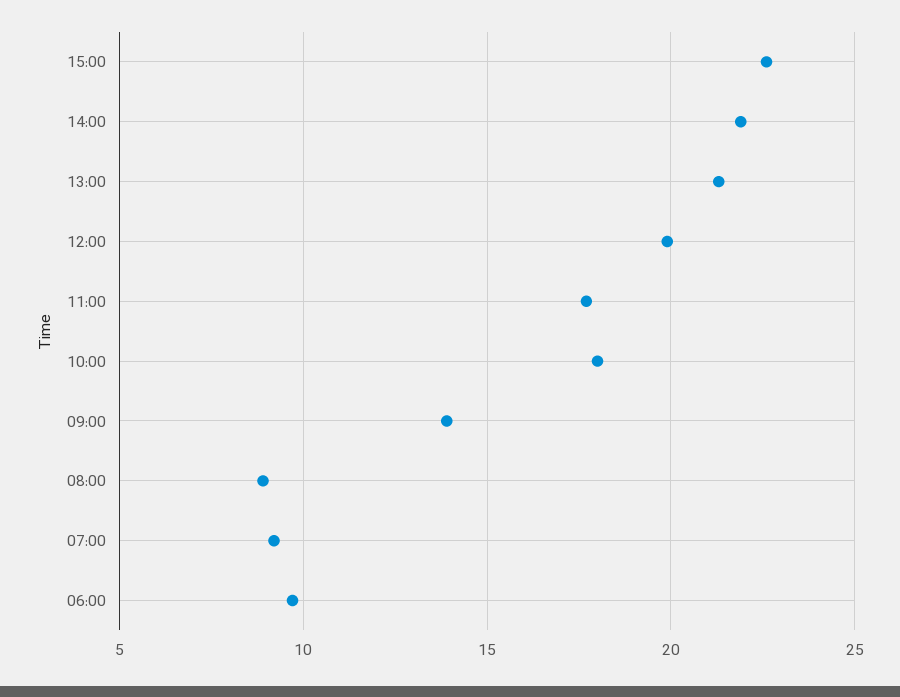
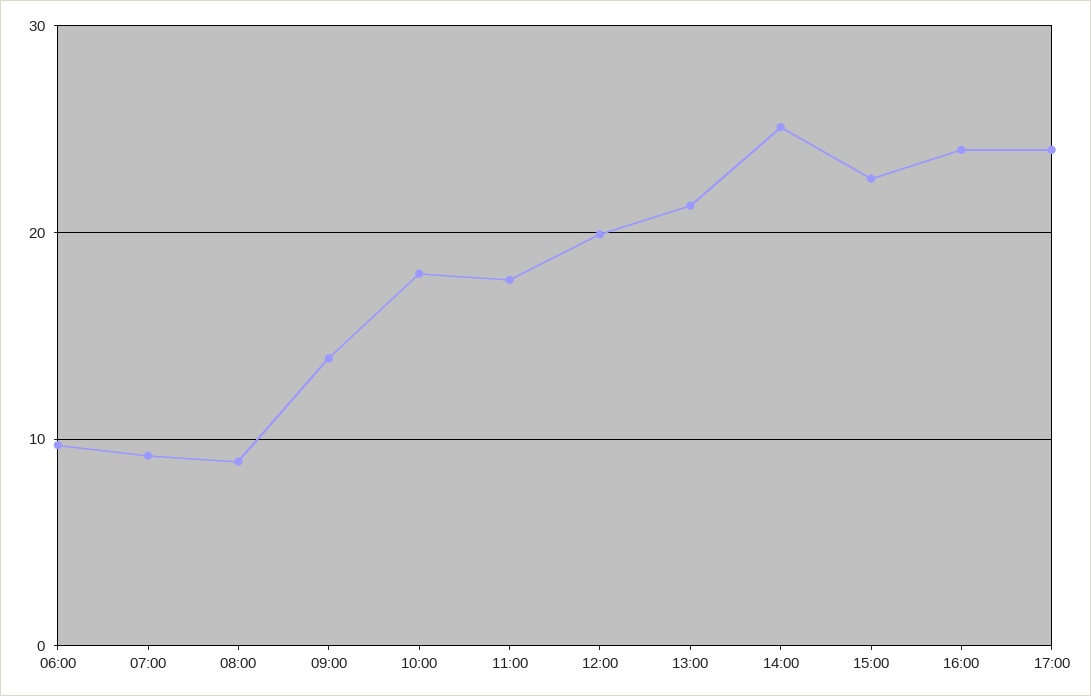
14:00: 22 -> 25
16:00: none -> 24
17:00: none -> 24

